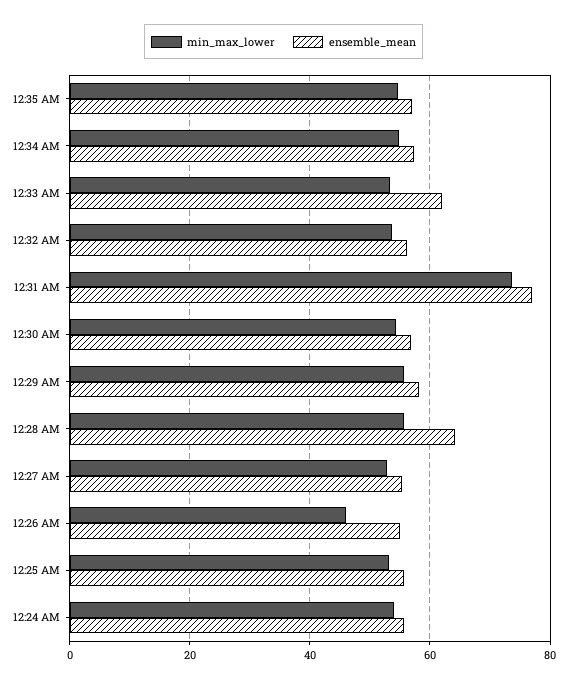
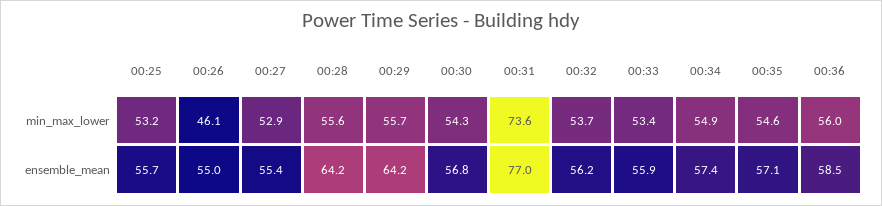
ensemble_mean, 12:33 AM: 62 -> 55.9
ensemble_mean, 12:29 AM: 58 -> 64.2
min_max_lower, 12:24 AM: 54 -> none
ensemble_mean, 12:24 AM: 56 -> none
min_max_lower, 00:36: none -> 56
ensemble_mean, 00:36: none -> 58.5

